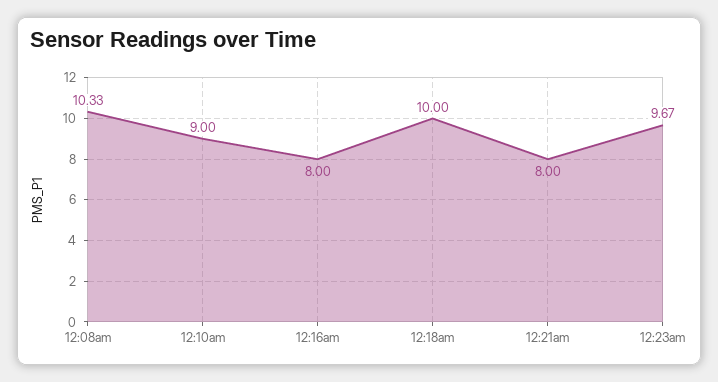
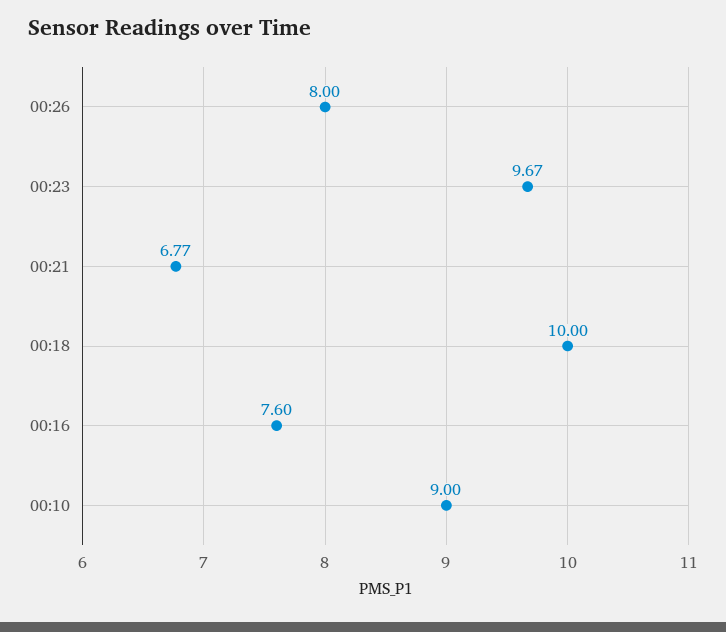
12:08am: 10.33 -> none
12:16am: 8 -> 7.6
12:21am: 8 -> 6.77
00:26: none -> 8

